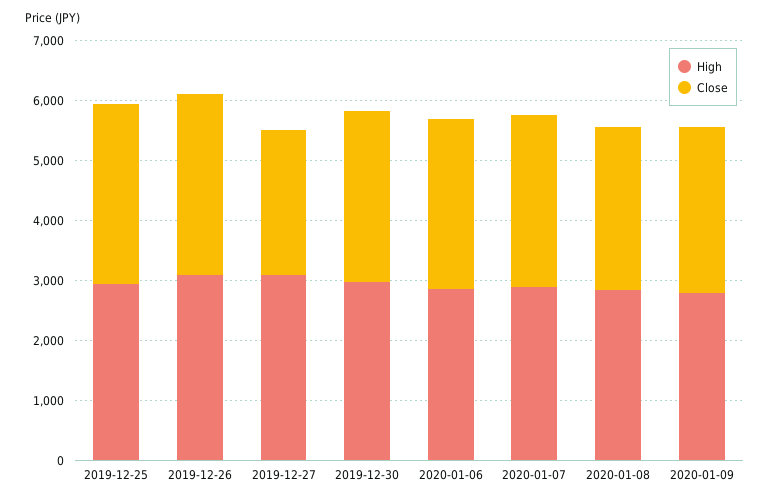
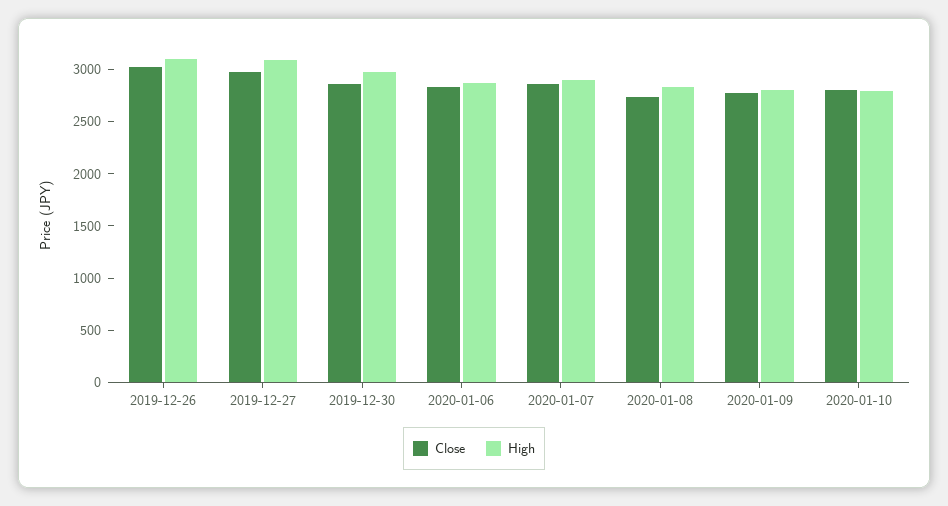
High, 2019-12-25: 3000 -> none
Close, 2019-12-25: 3000 -> none
Close, 2019-12-27: 2400 -> 3000
Close, 2020-01-10: none -> 2800
High, 2020-01-10: none -> 2800

